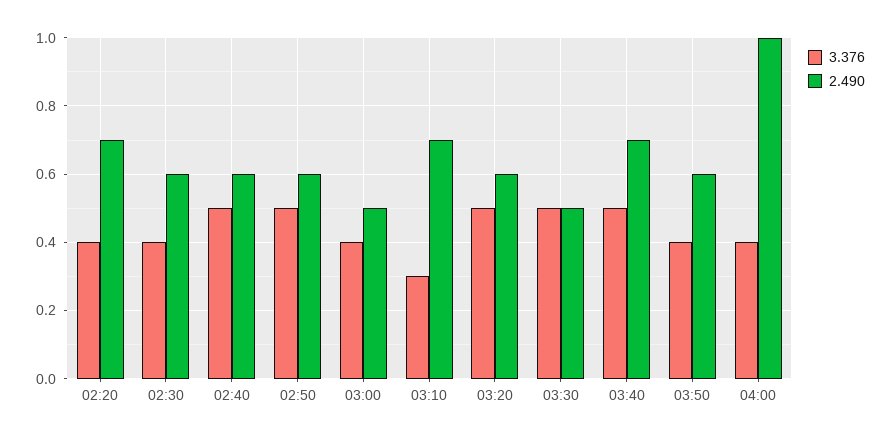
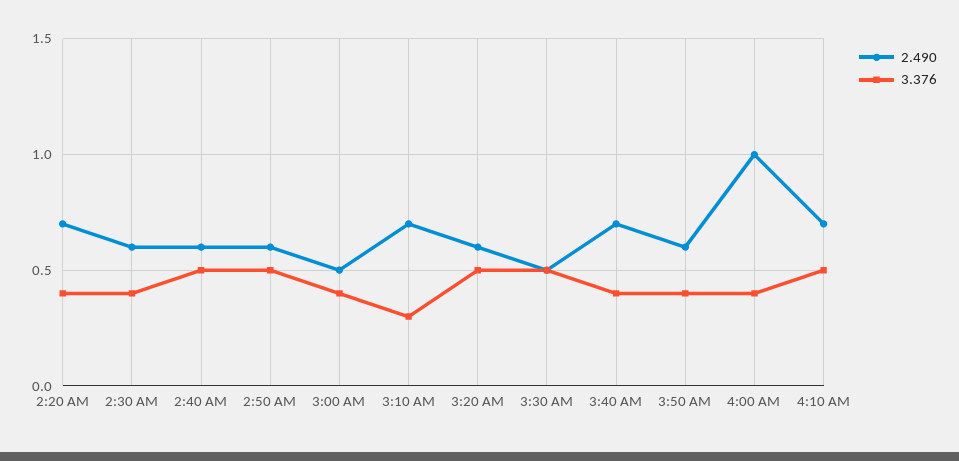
3.376, 03:40: 0.5 -> 0.4
2.490, 4:10 AM: none -> 0.7
3.376, 4:10 AM: none -> 0.5

